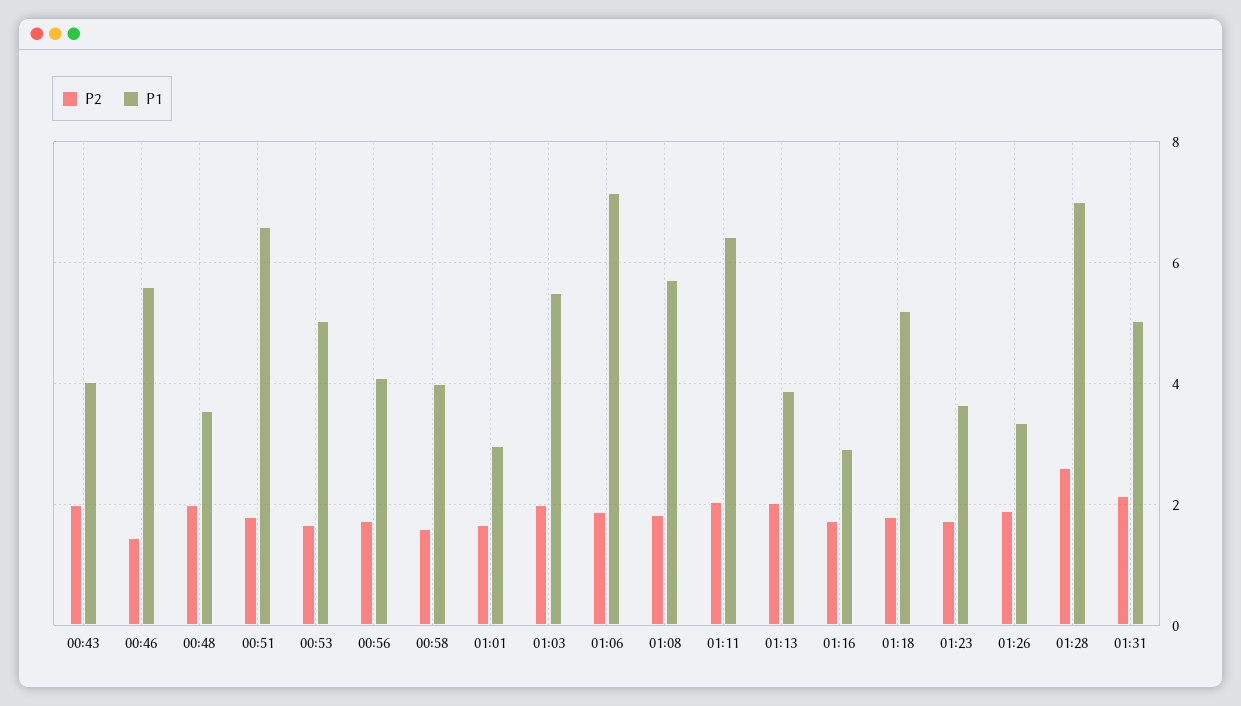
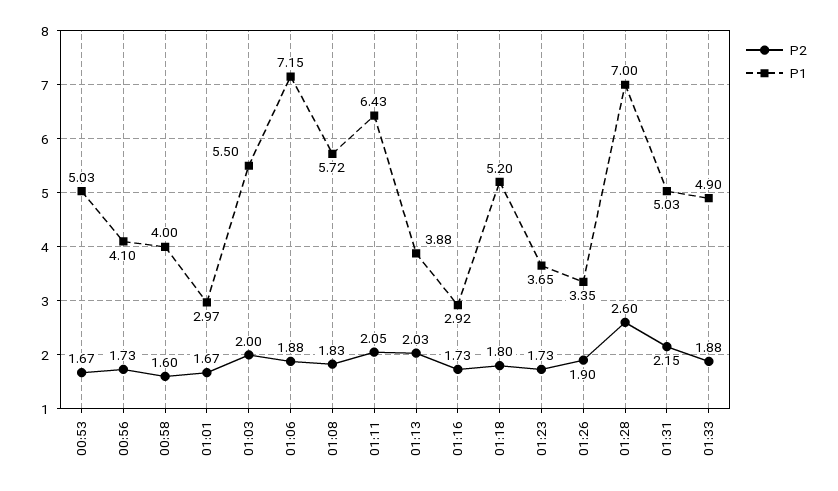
P2, 00:43: 2 -> none
P1, 00:43: 4 -> none
P2, 00:46: 1.4 -> none
P1, 00:46: 5.6 -> none
P2, 00:48: 2 -> none
P1, 00:48: 3.6 -> none
P2, 00:51: 1.8 -> none
P1, 00:51: 6.6 -> none
P2, 01:33: none -> 1.88
P1, 01:33: none -> 4.9

